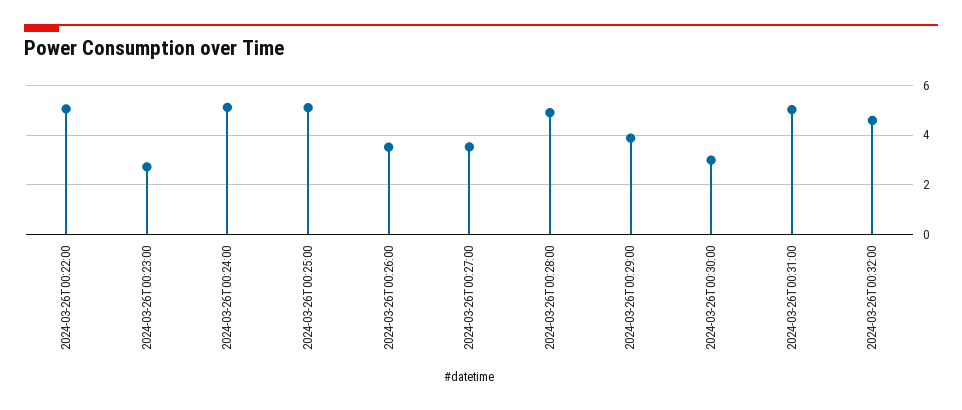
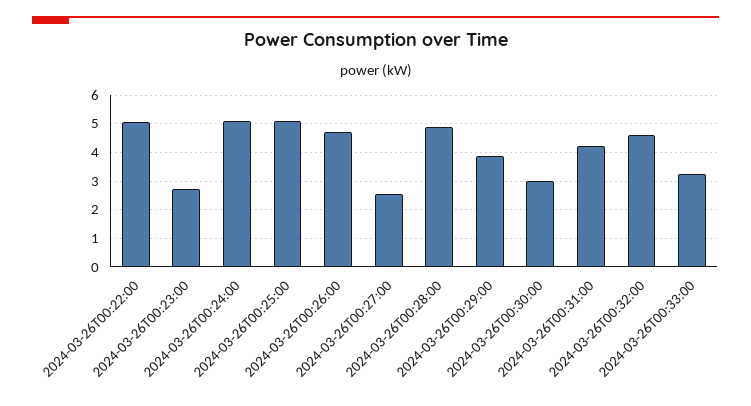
2024-03-26T00:26:00: 3.5 -> 4.75
2024-03-26T00:27:00: 3.5 -> 2.5
2024-03-26T00:31:00: 5 -> 4.25
2024-03-26T00:33:00: none -> 3.25

